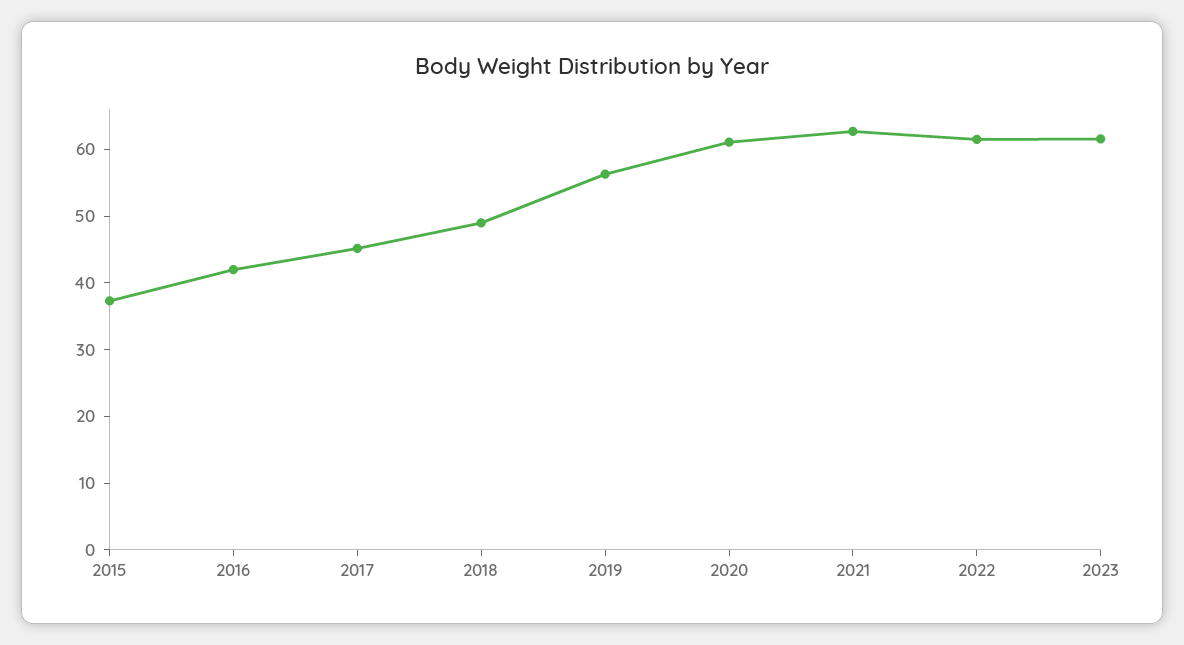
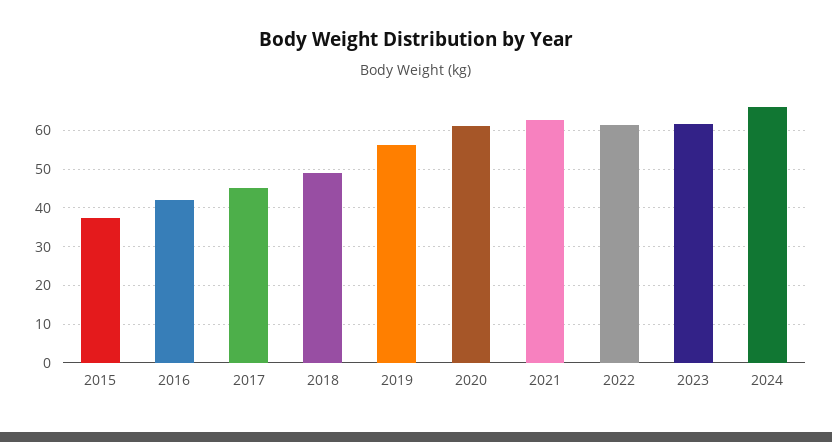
2024: none -> 66

